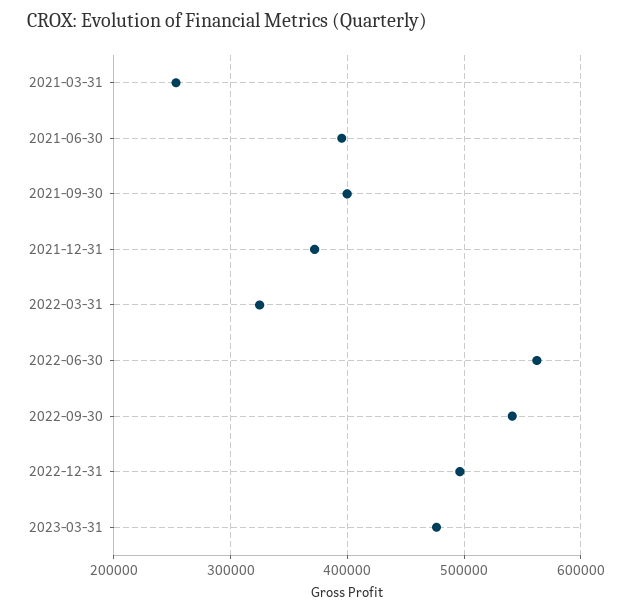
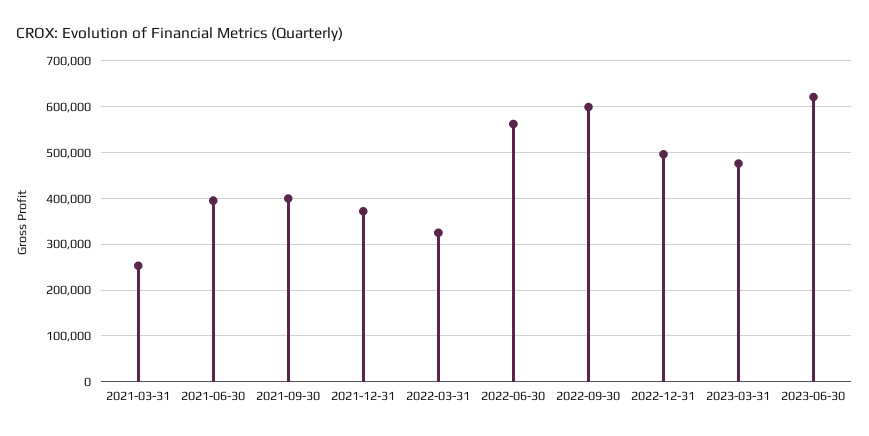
2022-09-30: 540000 -> 600000
2023-06-30: none -> 620000

